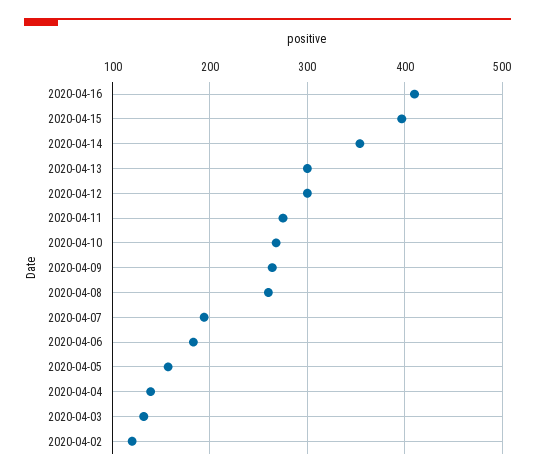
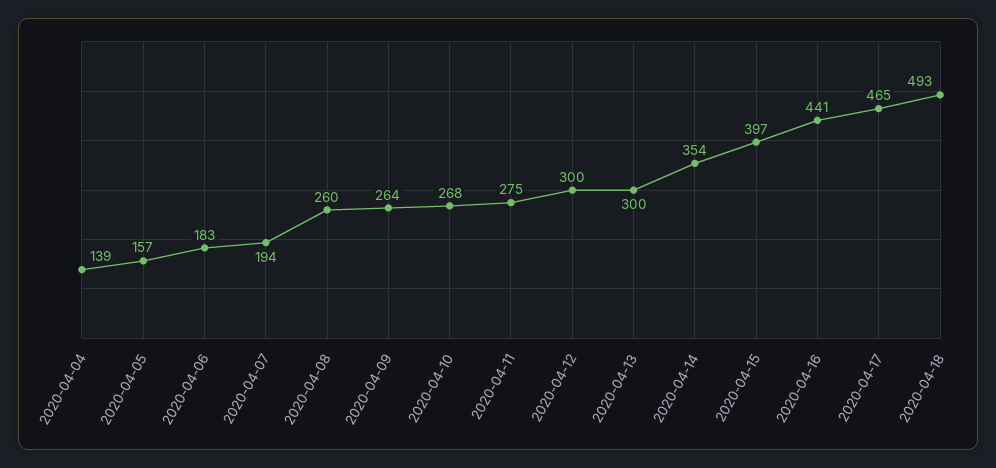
2020-04-16: 410 -> 441
2020-04-03: 130 -> none
2020-04-02: 120 -> none
2020-04-17: none -> 465
2020-04-18: none -> 493

